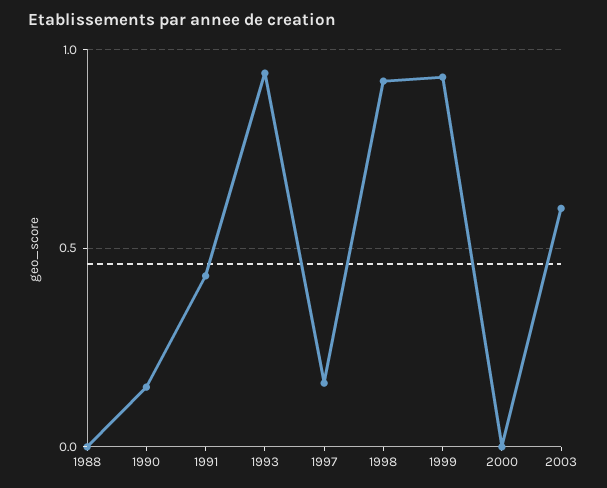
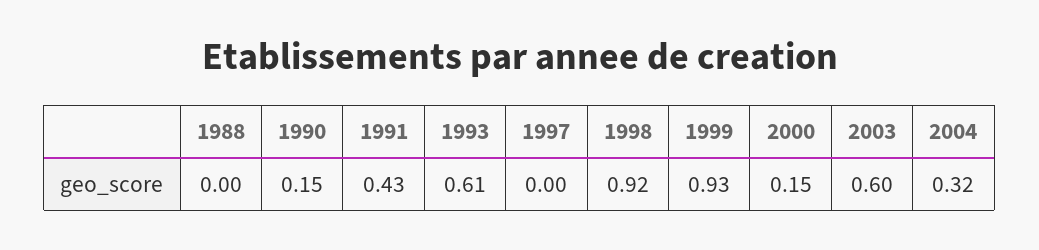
1993: 0.95 -> 0.61
1997: 0.15 -> 0
2000: 0 -> 0.15
2004: none -> 0.32

